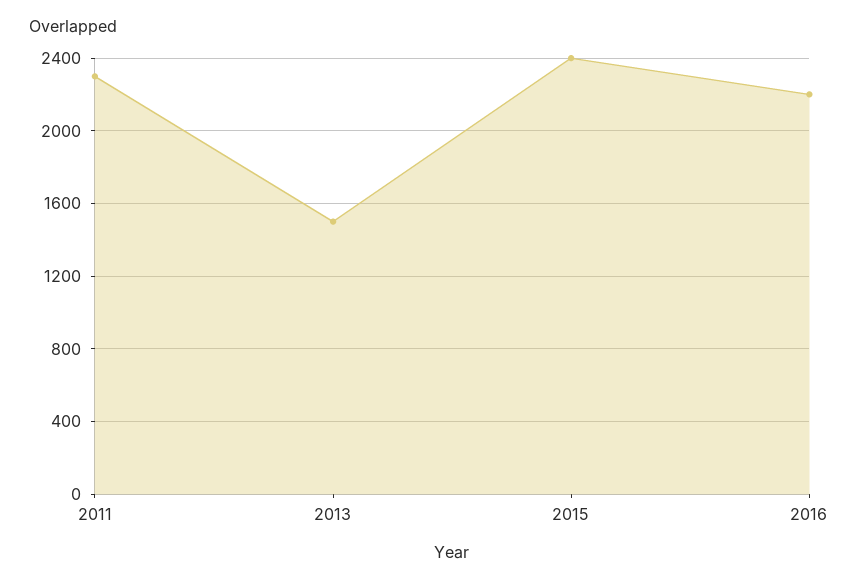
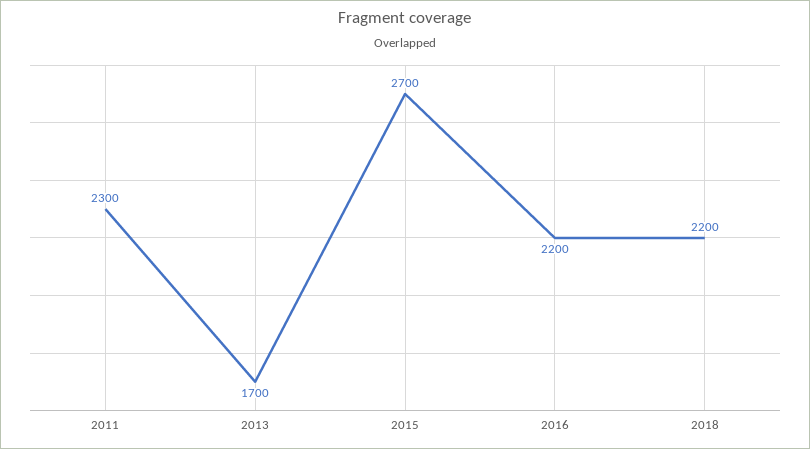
2013: 1500 -> 1700
2015: 2400 -> 2700
2018: none -> 2200

